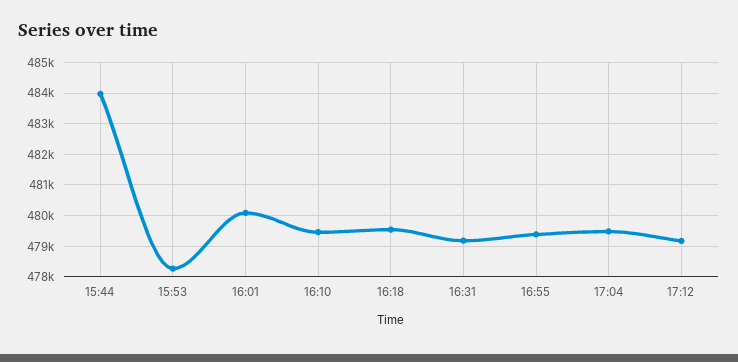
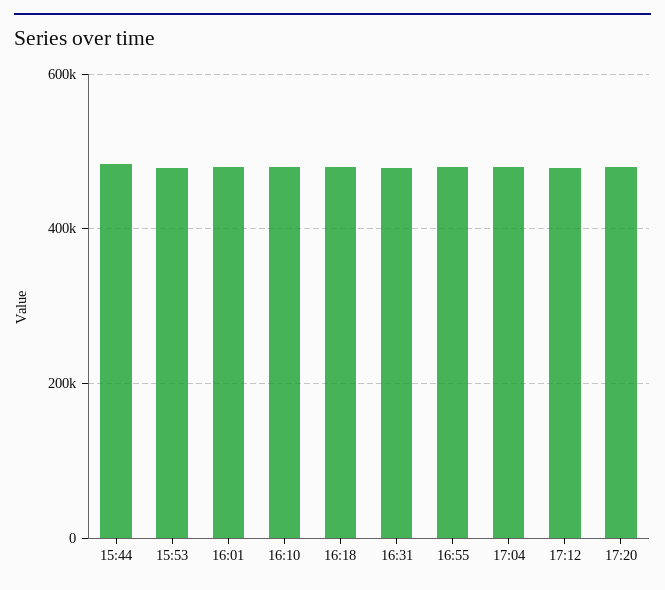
17:20: none -> 480000

